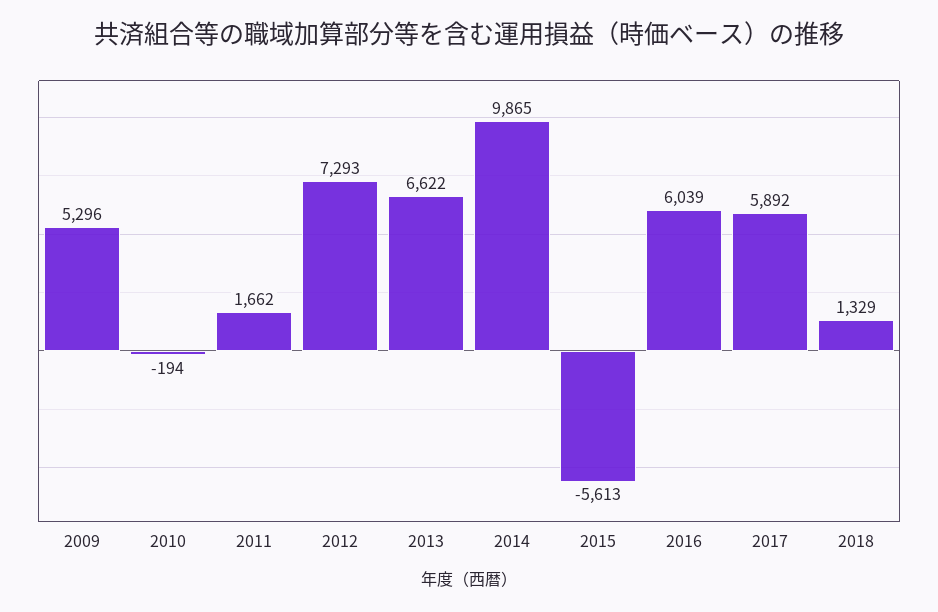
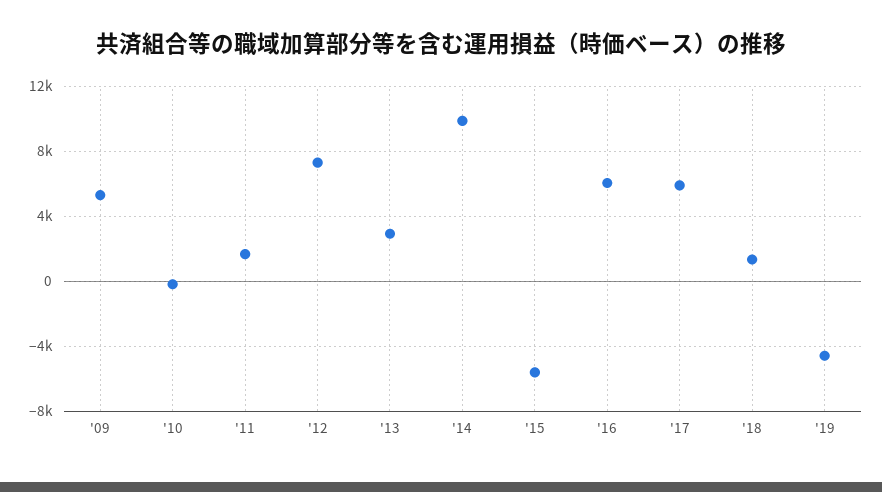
2013: 6622 -> 3000
'19: none -> -4500

